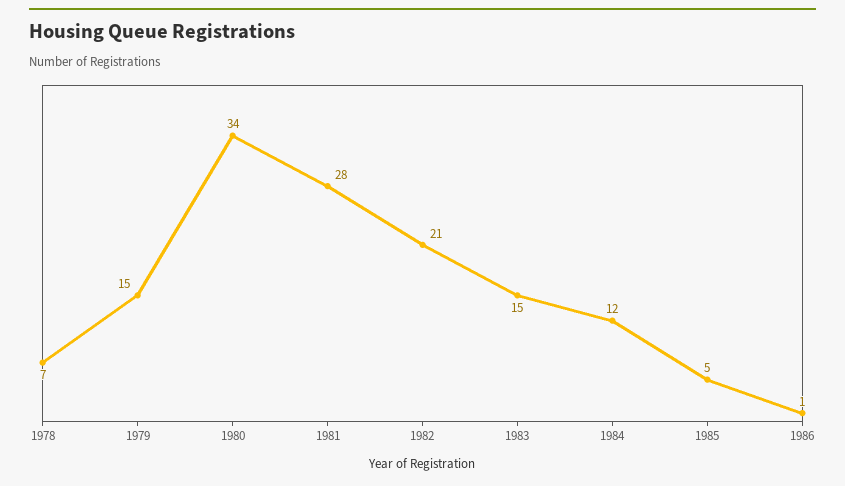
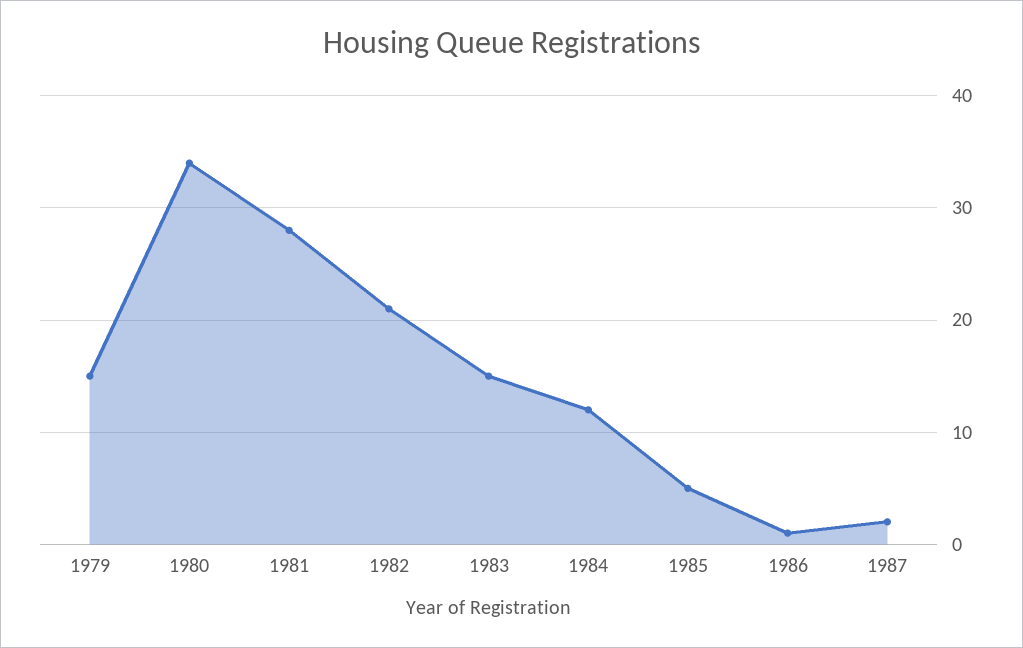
1978: 7 -> none
1987: none -> 2

